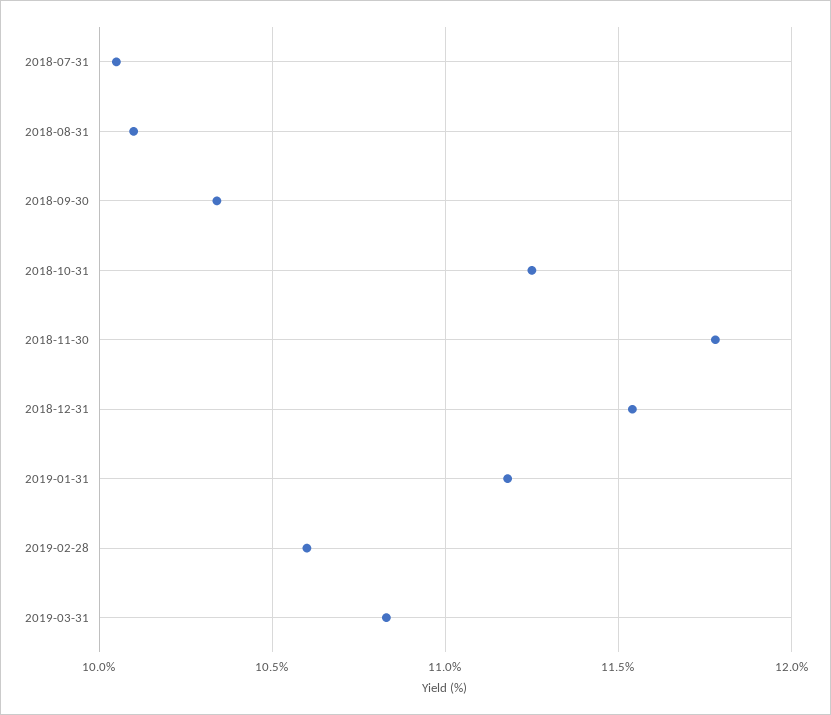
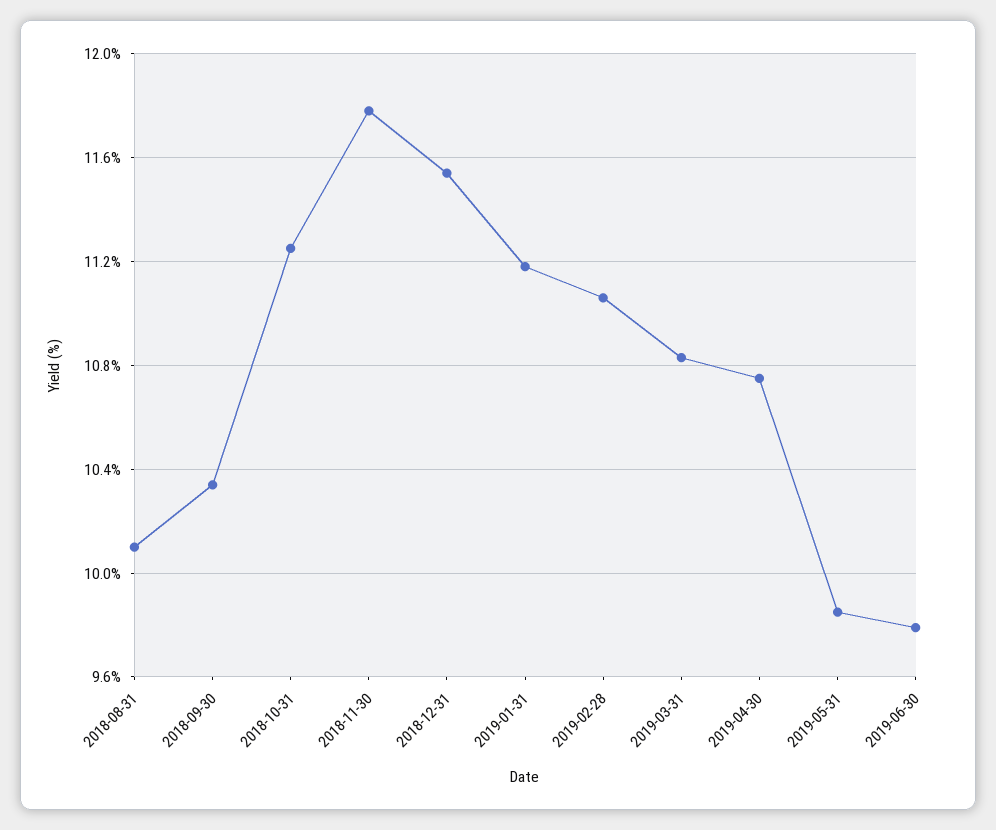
2018-07-31: 10.05 -> none
2019-02-28: 10.6 -> 11.05
2019-04-30: none -> 10.75
2019-05-31: none -> 9.85
2019-06-30: none -> 9.8

